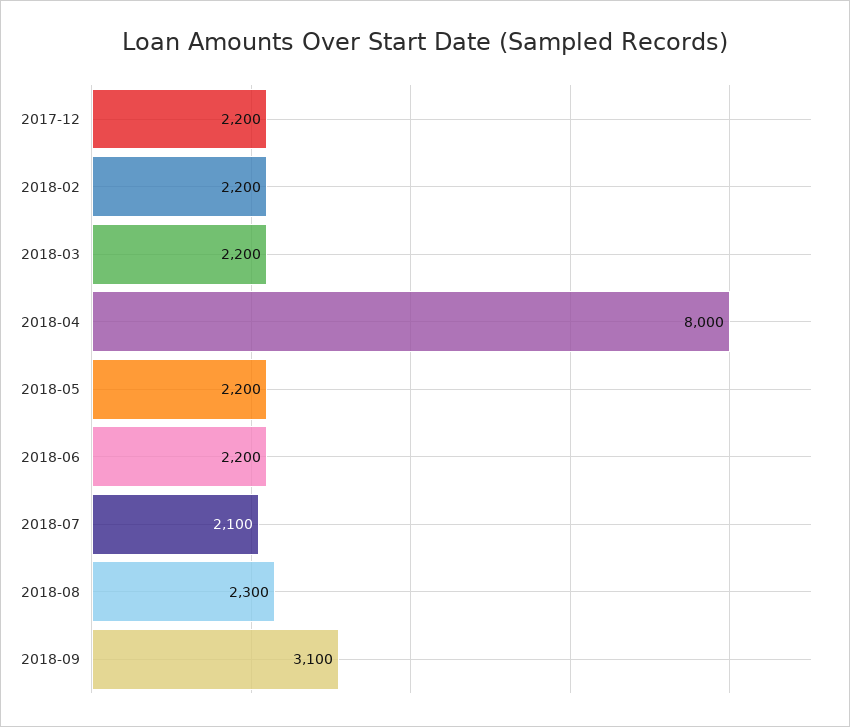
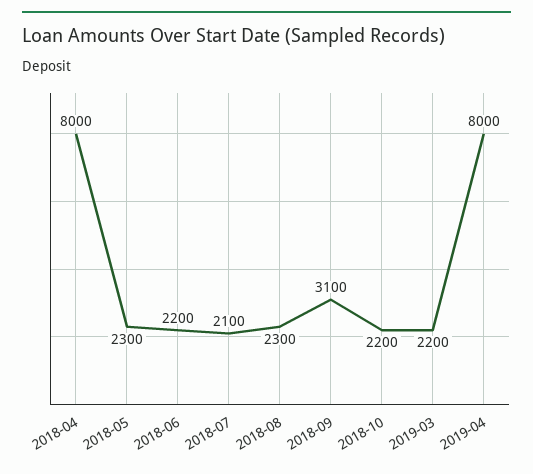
2017-12: 2200 -> none
2018-02: 2200 -> none
2018-03: 2200 -> none
2018-05: 2200 -> 2300
2018-10: none -> 2200
2019-03: none -> 2200
2019-04: none -> 8000

